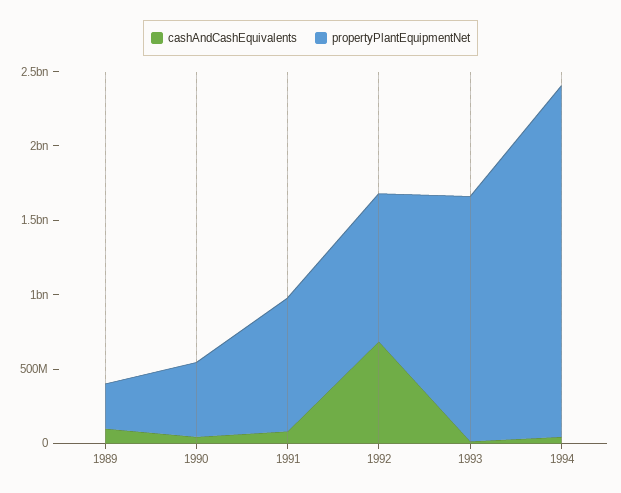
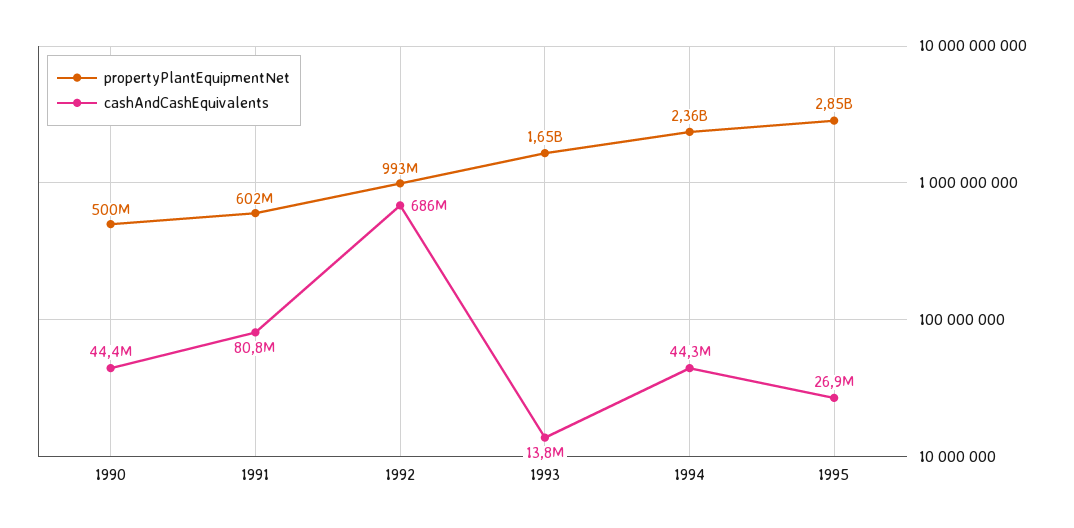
cashAndCashEquivalents, 1989: 100000000 -> none
propertyPlantEquipmentNet, 1989: 300000000 -> none
propertyPlantEquipmentNet, 1991: 900000000 -> 602000000
propertyPlantEquipmentNet, 1995: none -> 2850000000
cashAndCashEquivalents, 1995: none -> 26900000

